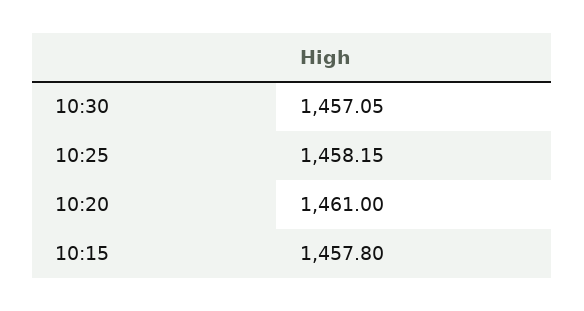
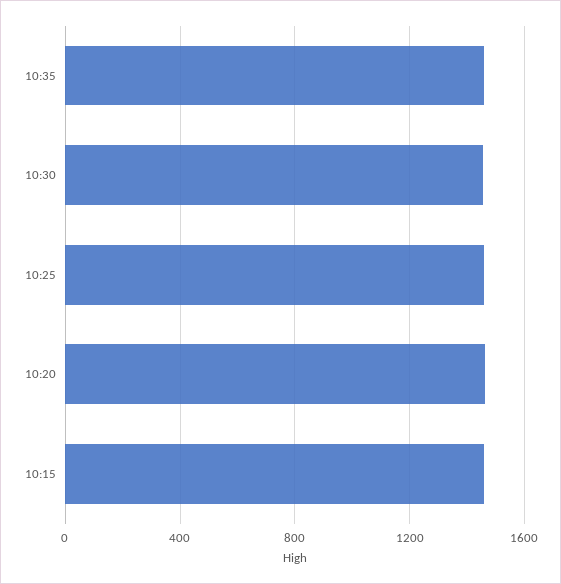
10:35: none -> 1450

